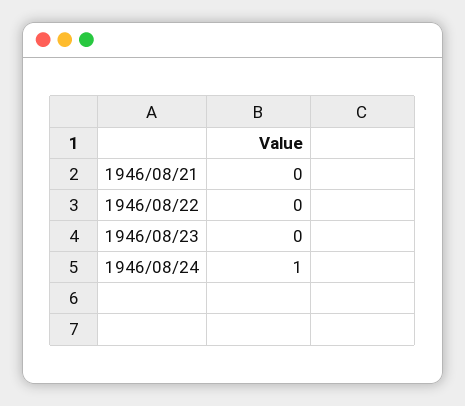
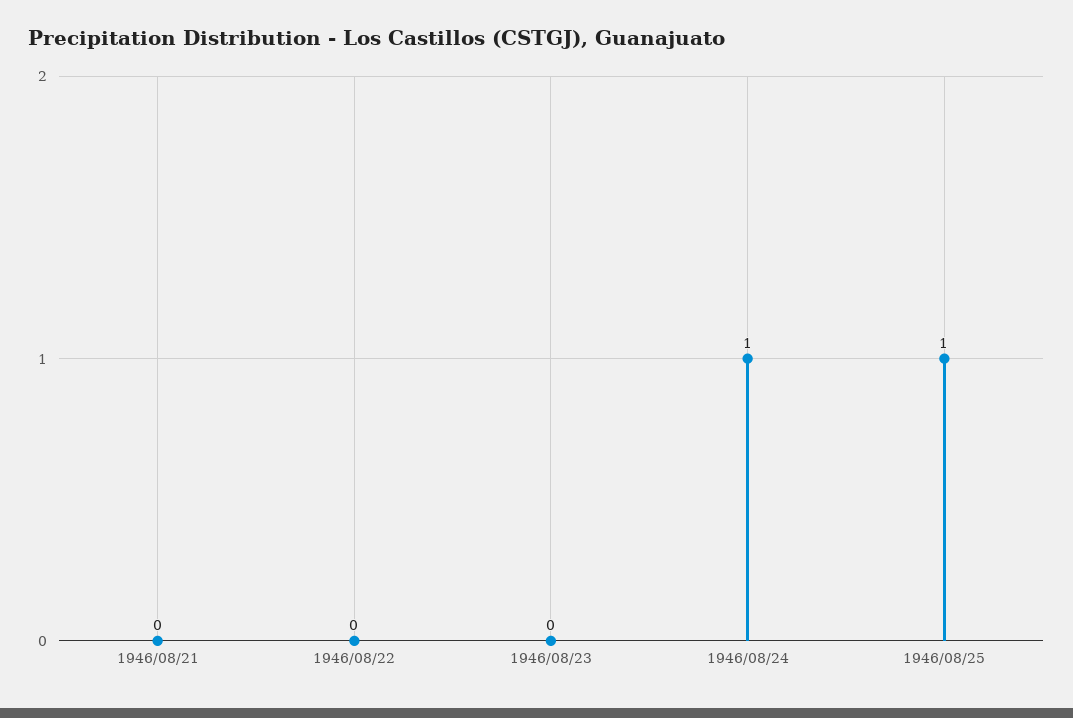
1946/08/25: none -> 1

